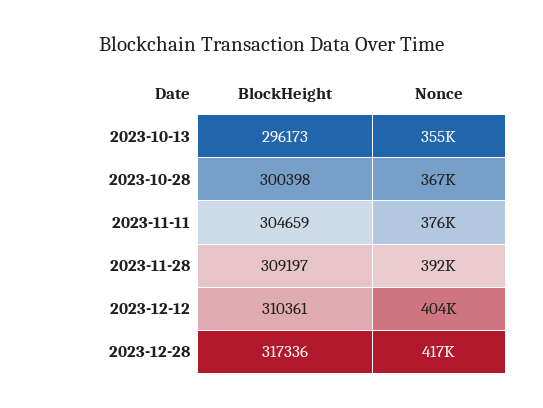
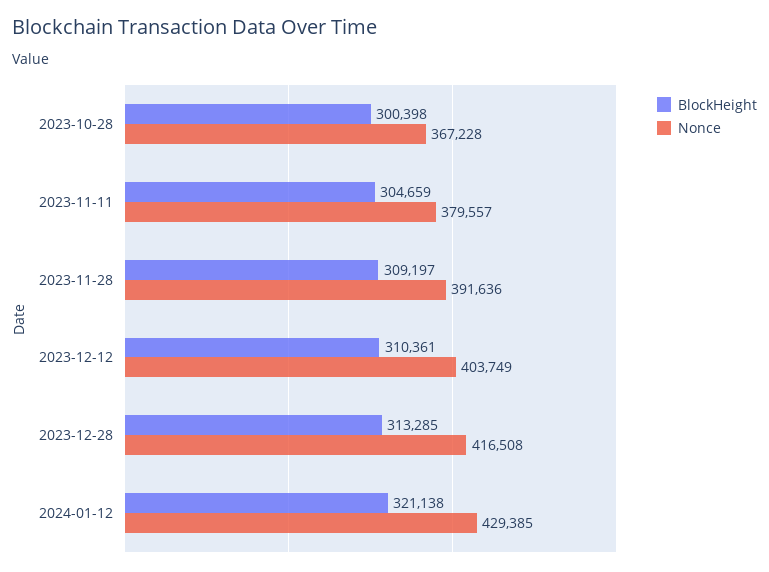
BlockHeight, 2023-10-13: 296173 -> none
Nonce, 2023-10-13: 355000 -> none
Nonce, 2023-11-11: 376000 -> 379557
BlockHeight, 2023-12-28: 317336 -> 313285
BlockHeight, 2024-01-12: none -> 321138
Nonce, 2024-01-12: none -> 429385

